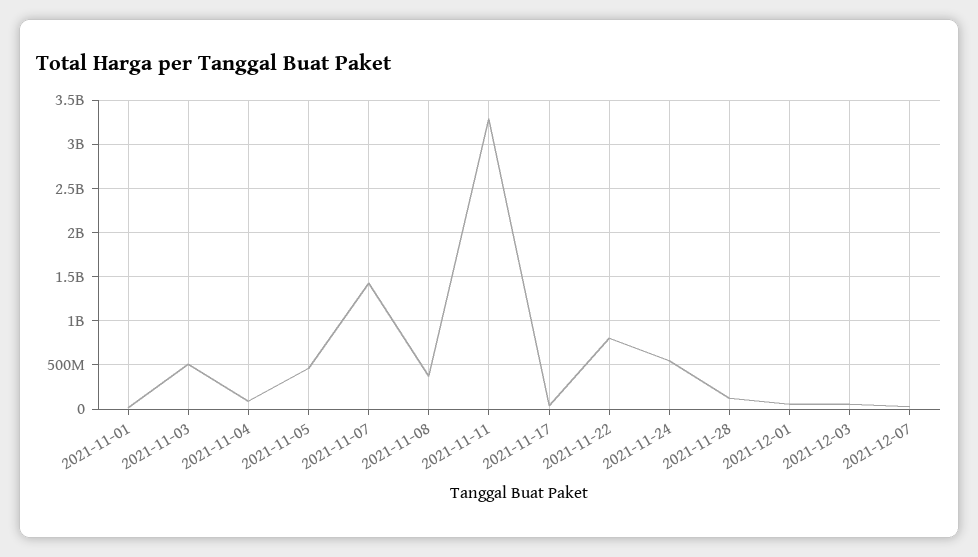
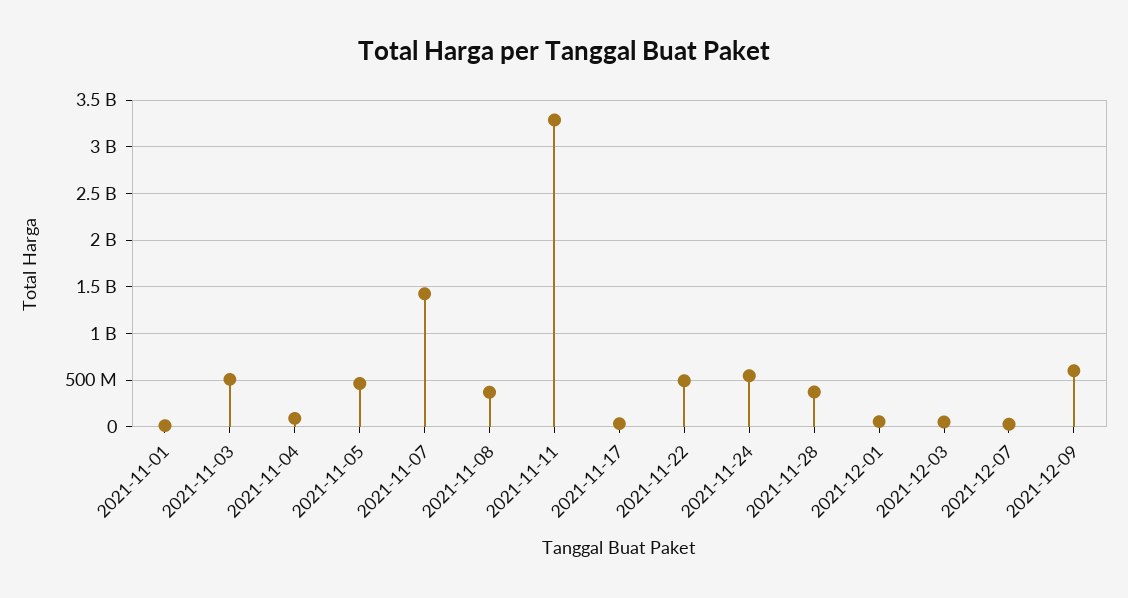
2021-11-22: 800000000 -> 500000000
2021-11-28: 100000000 -> 400000000
2021-12-09: none -> 600000000

